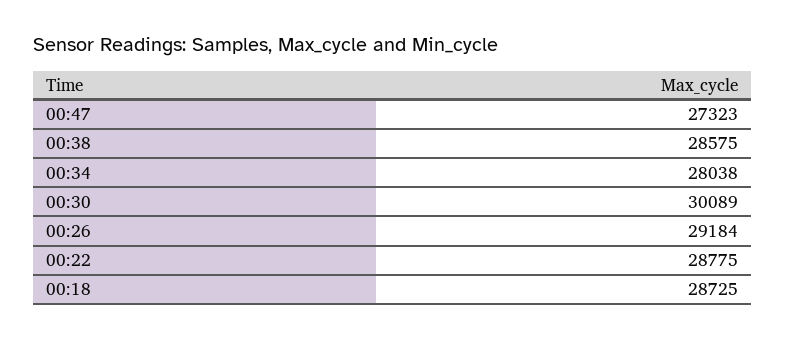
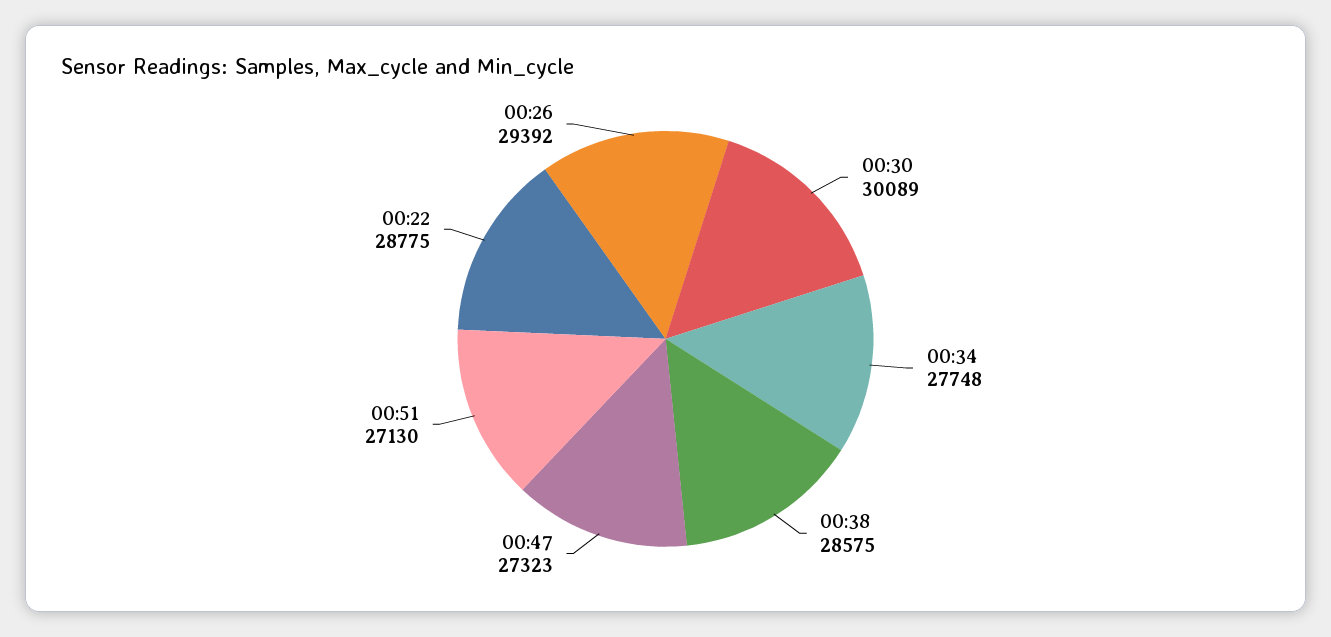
00:34: 28038 -> 27748
00:26: 29184 -> 29392
00:18: 28725 -> none
00:51: none -> 27130

